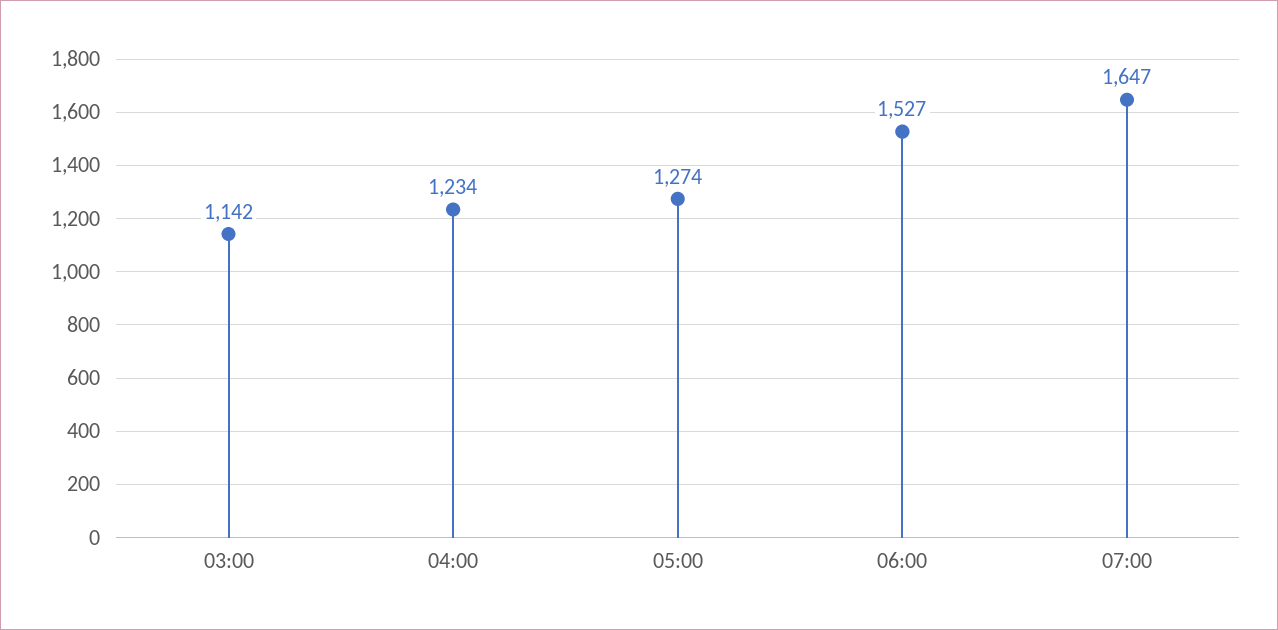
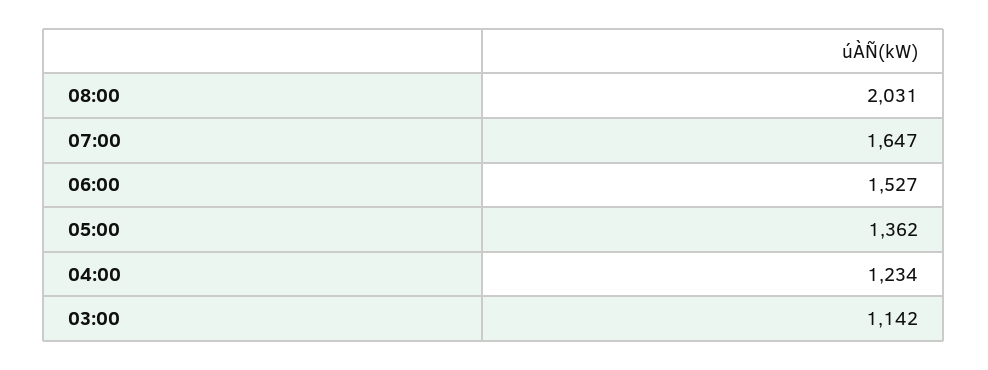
05:00: 1274 -> 1362
08:00: none -> 2031

